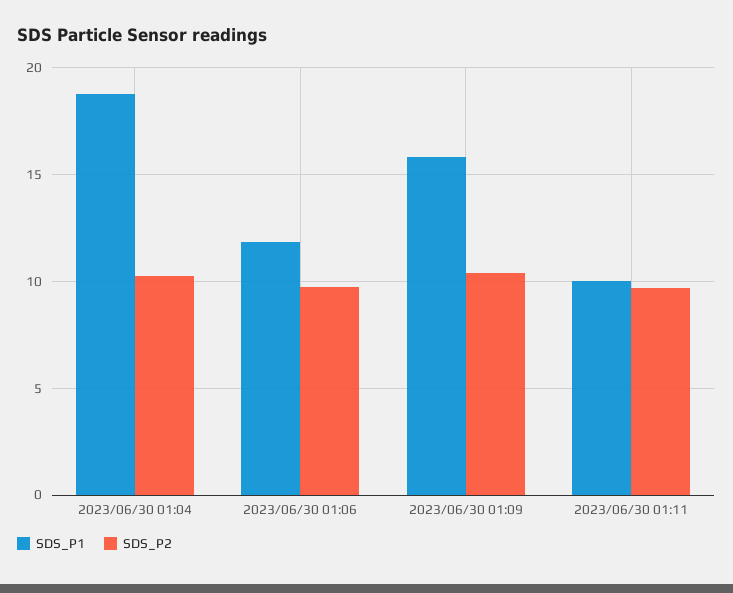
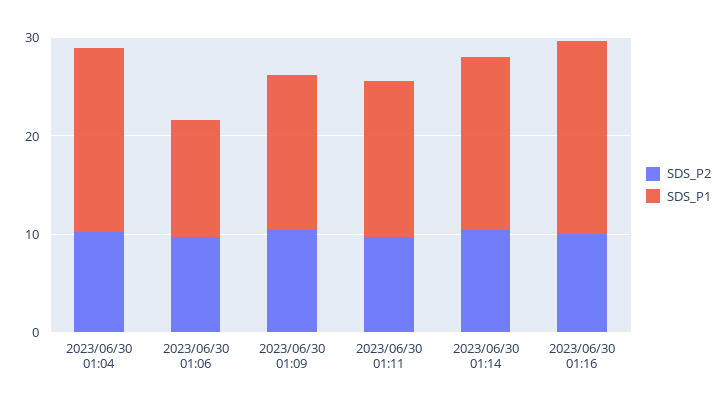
SDS_P1, 2023/06/30 01:11: 10 -> 16
SDS_P2, 2023/06/30 01:14: none -> 10
SDS_P1, 2023/06/30 01:14: none -> 18
SDS_P2, 2023/06/30 01:16: none -> 10
SDS_P1, 2023/06/30 01:16: none -> 20

